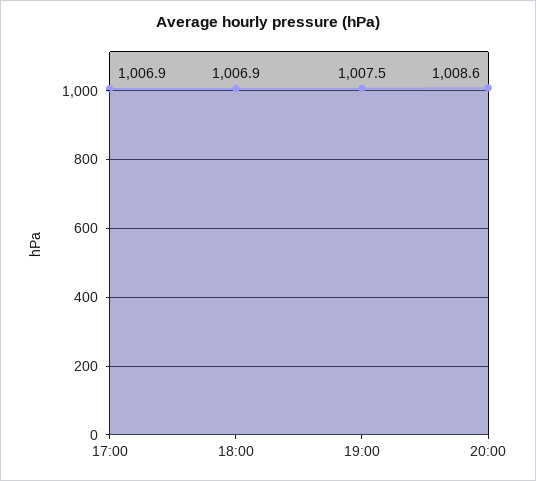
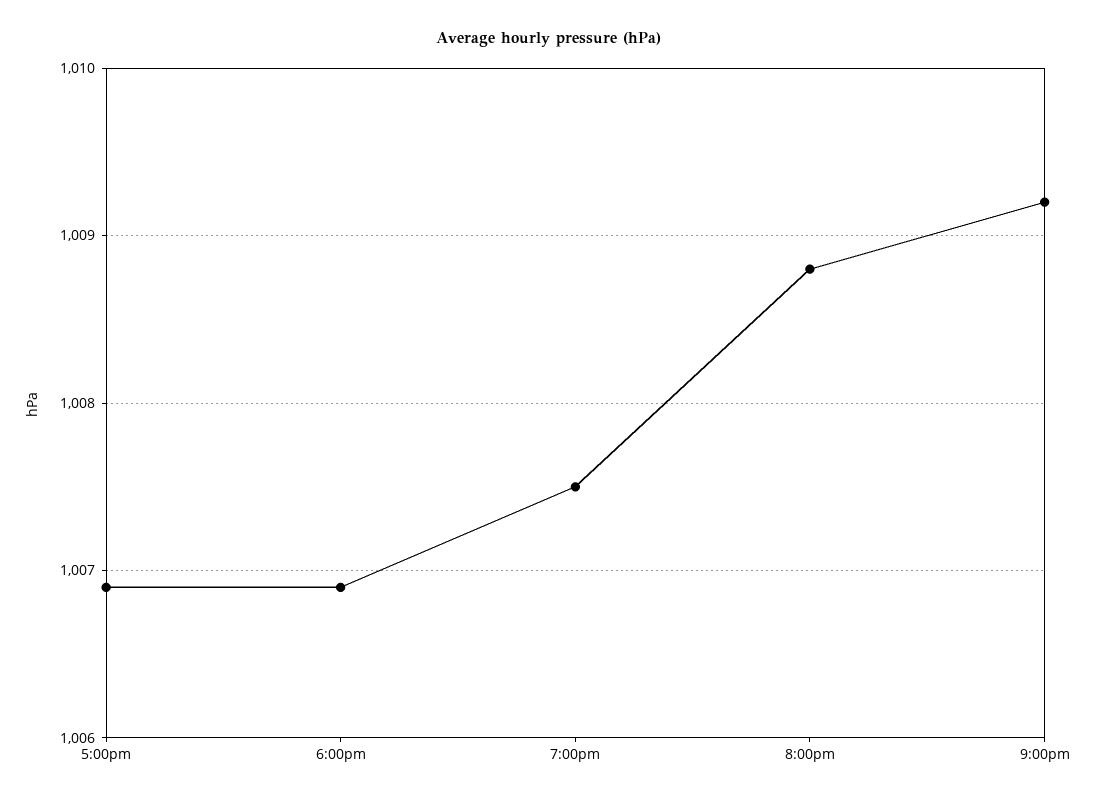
20:00: 1008.6 -> 1008.8
9:00pm: none -> 1009.2

